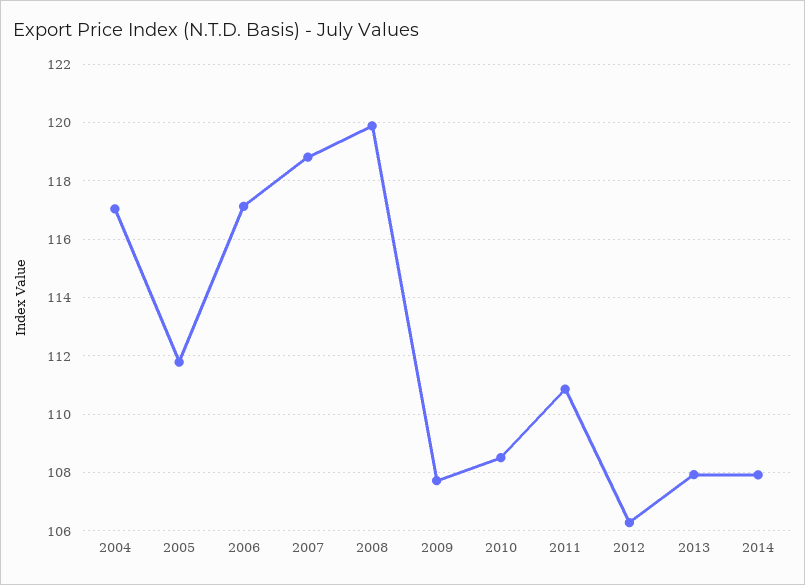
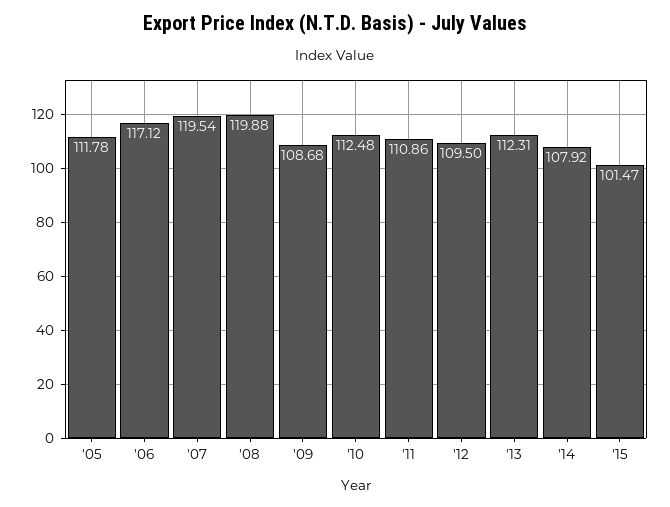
2004: 117 -> none
2007: 118.75 -> 119.54
2009: 107.75 -> 108.68
2010: 108.5 -> 112.48
2012: 106.25 -> 109.5
2013: 108 -> 112.31
'15: none -> 101.47

